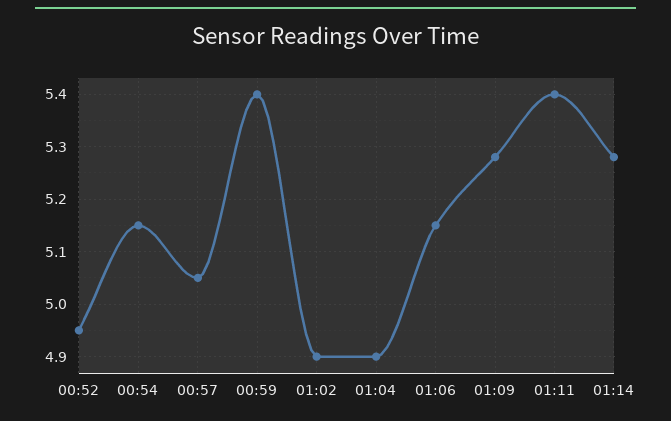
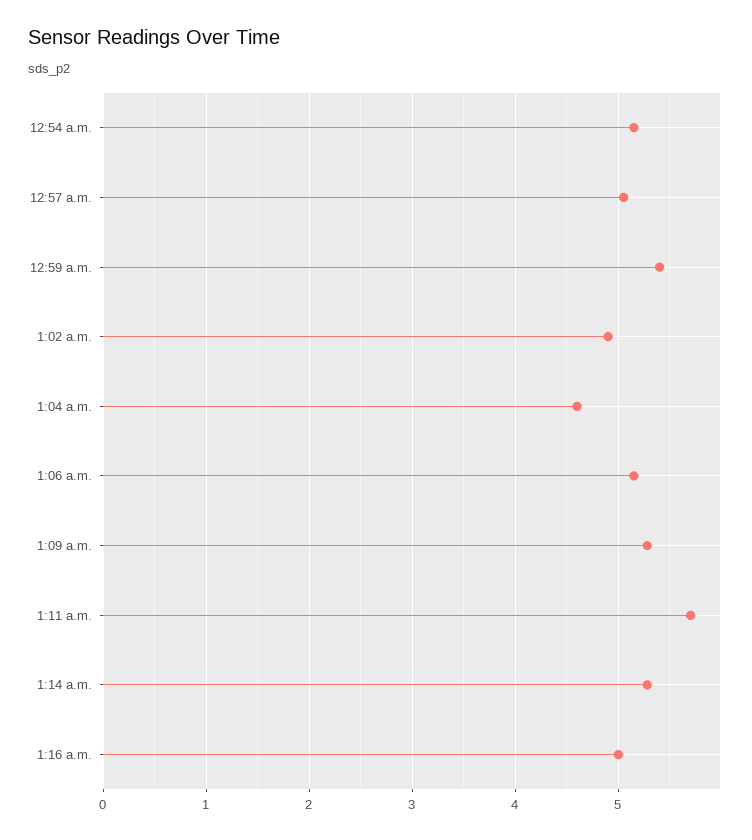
00:52: 4.95 -> none
01:04: 4.9 -> 4.6
01:11: 5.4 -> 5.7
1:16 a.m.: none -> 5

